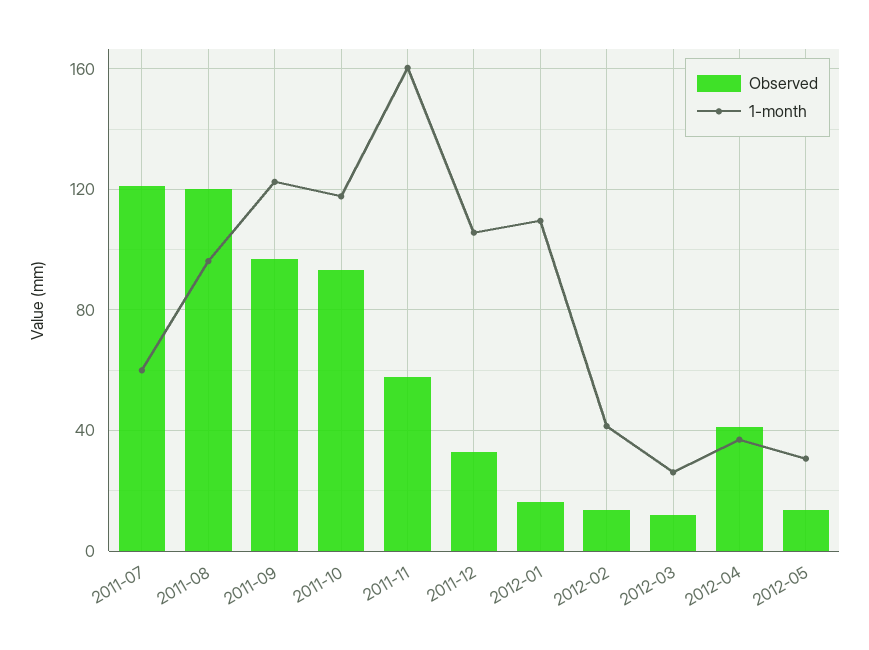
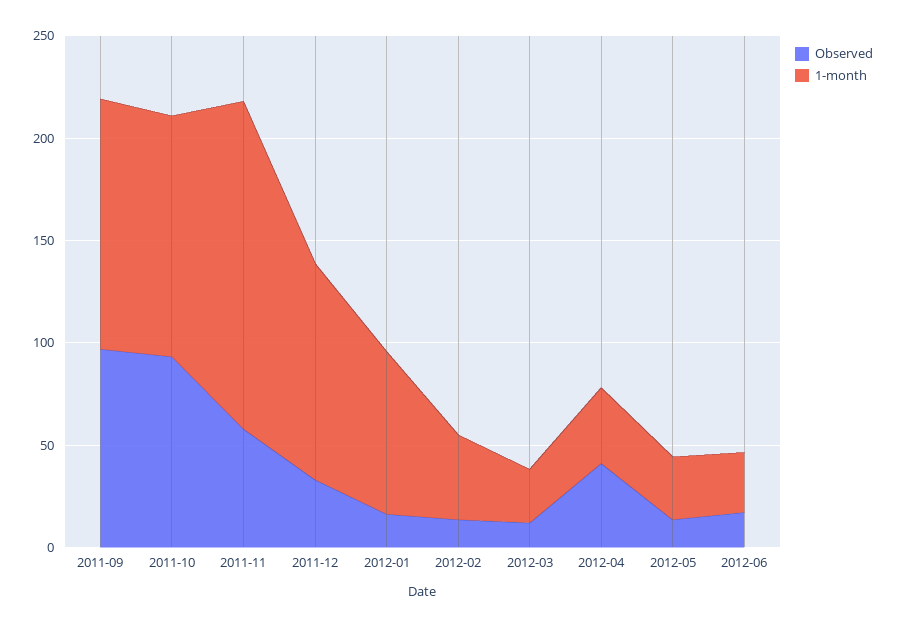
Observed, 2011-07: 120 -> none
1-month, 2011-07: 60 -> none
Observed, 2011-08: 120 -> none
1-month, 2011-08: 95 -> none
1-month, 2012-01: 110 -> 80
Observed, 2012-06: none -> 20
1-month, 2012-06: none -> 30

